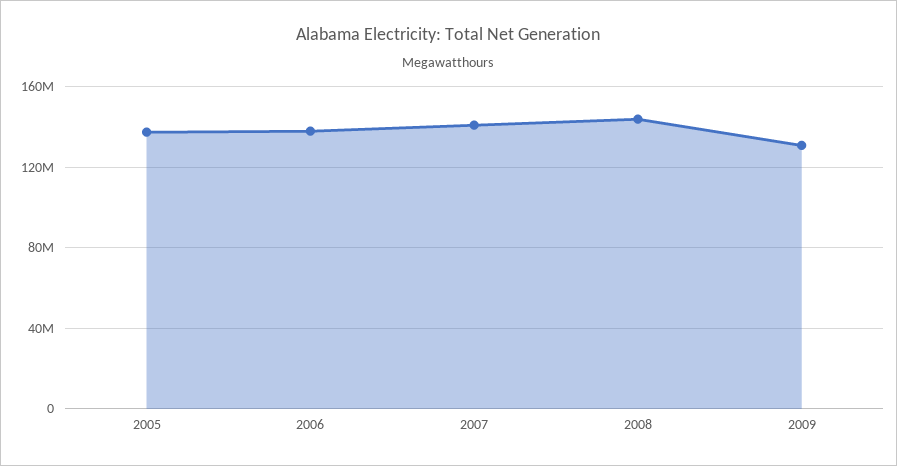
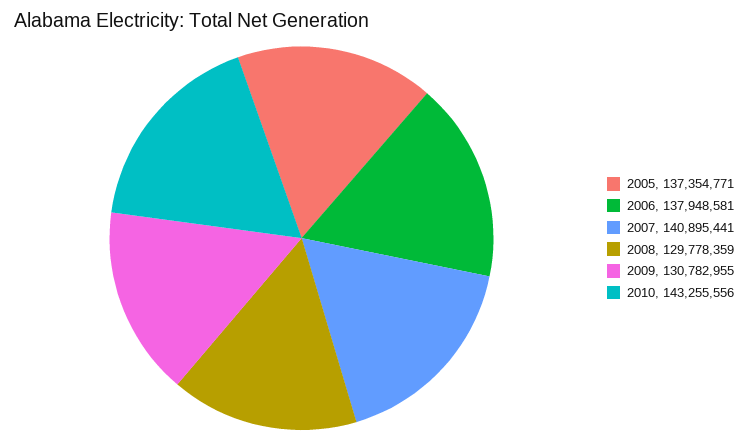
2008: 145000000 -> 129778359
2010: none -> 143255556

